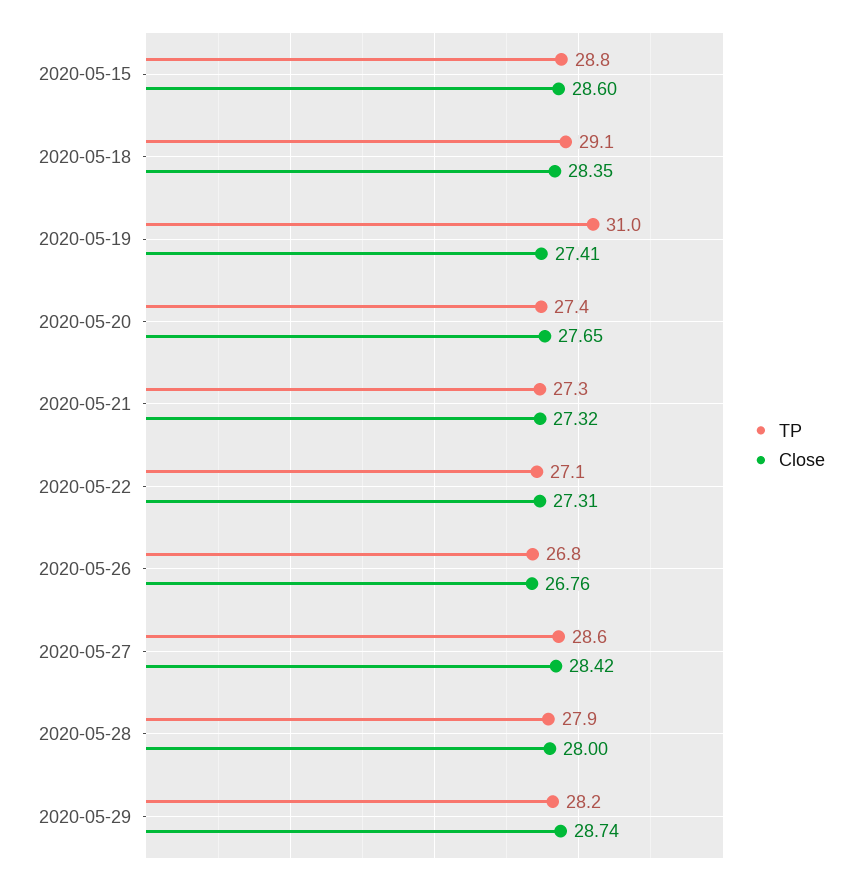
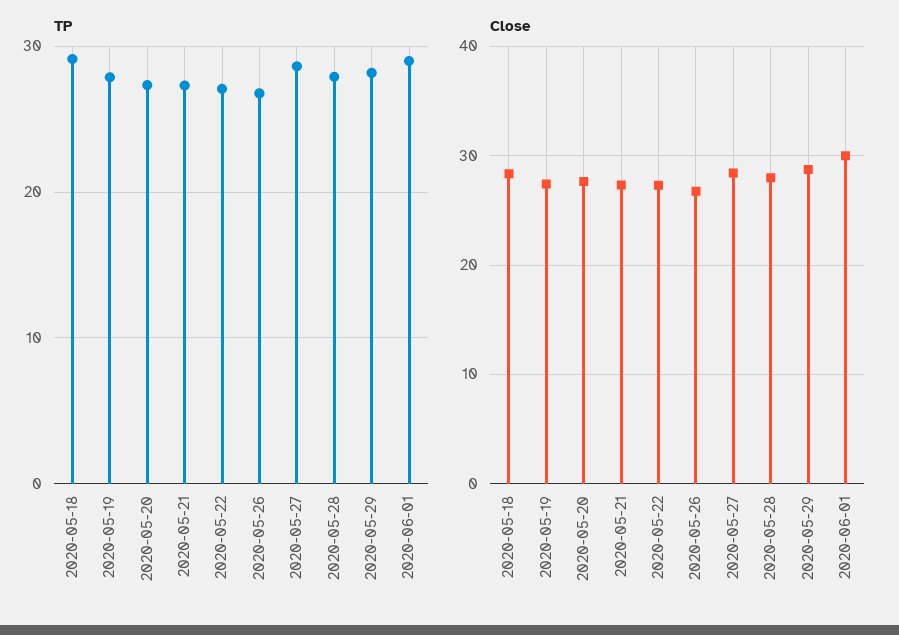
TP, 2020-05-15: 28.8 -> none
Close, 2020-05-15: 28.6 -> none
TP, 2020-05-19: 31 -> 28
TP, 2020-06-01: none -> 29
Close, 2020-06-01: none -> 30

